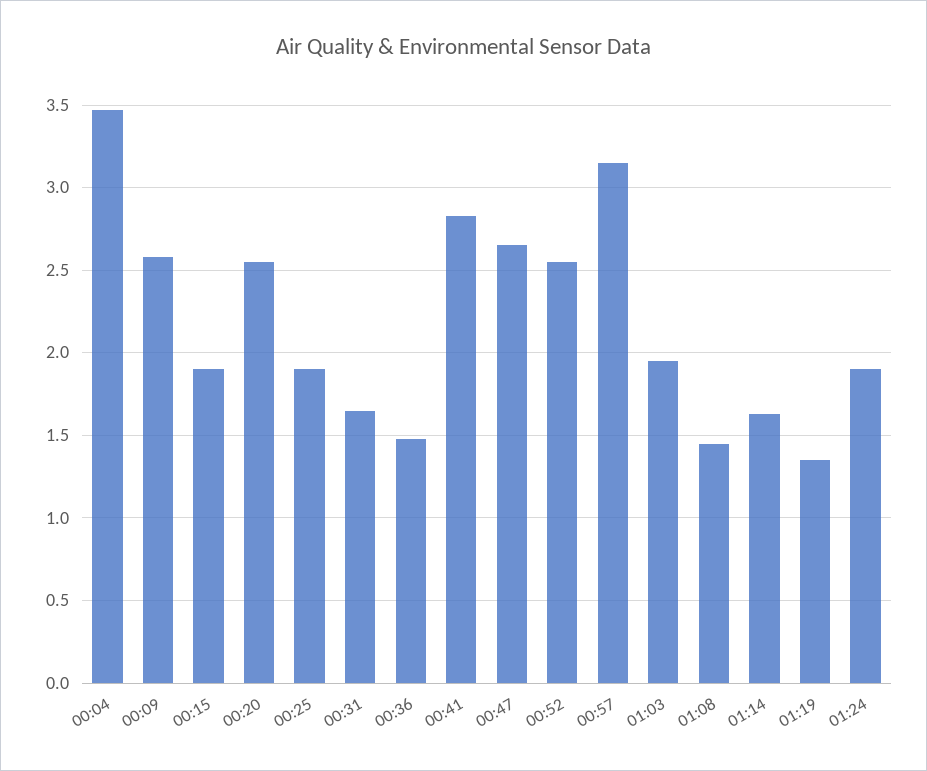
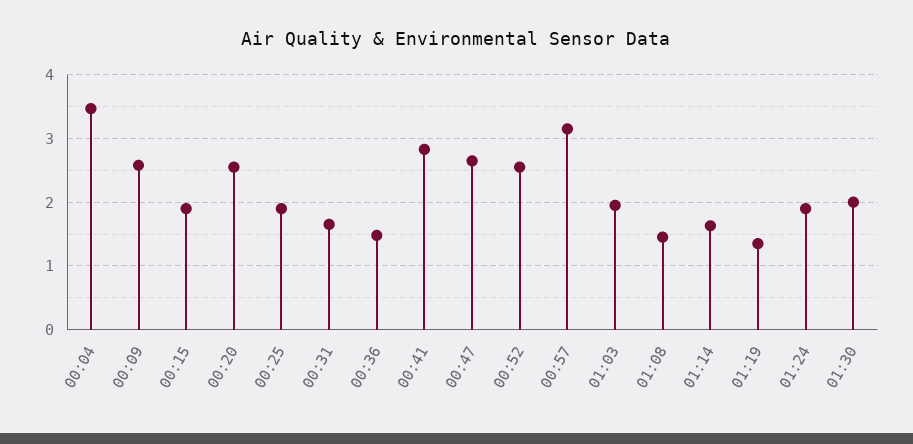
01:30: none -> 2

